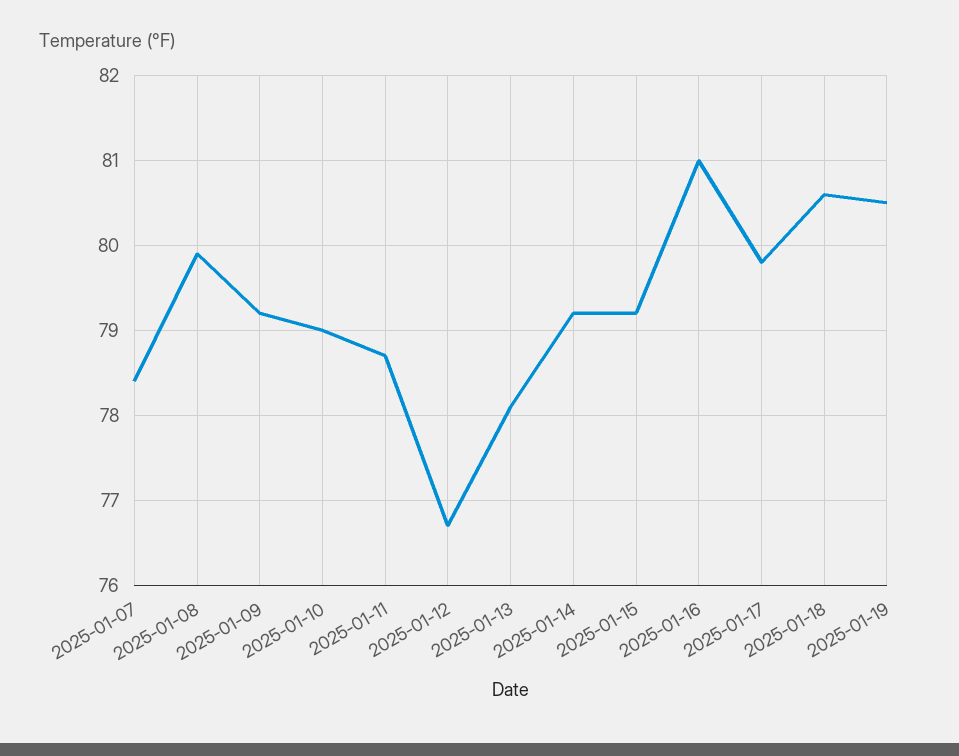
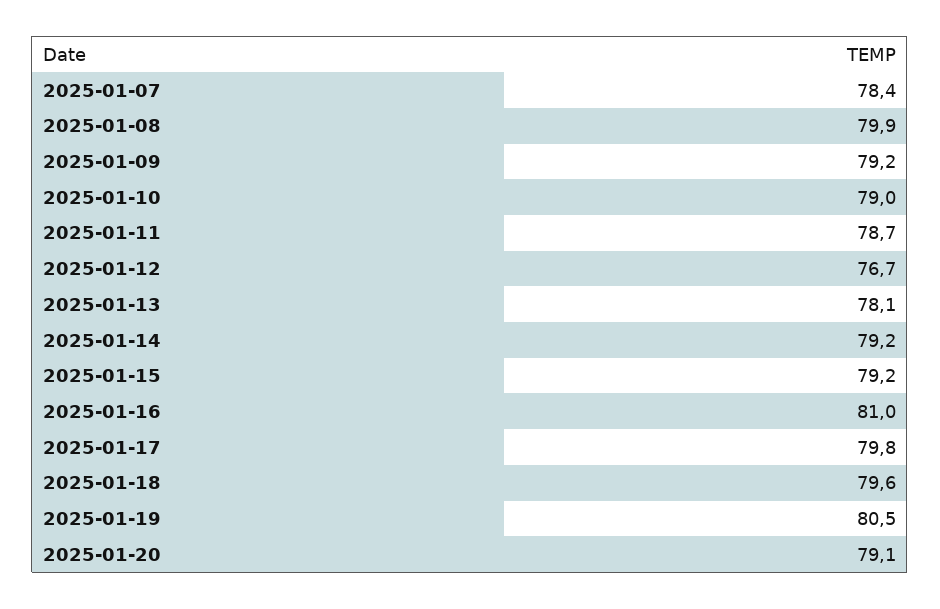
2025-01-18: 80.6 -> 79.6
2025-01-20: none -> 79.1

